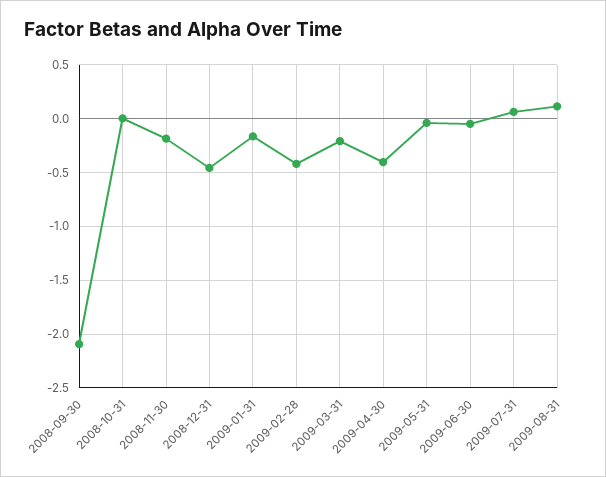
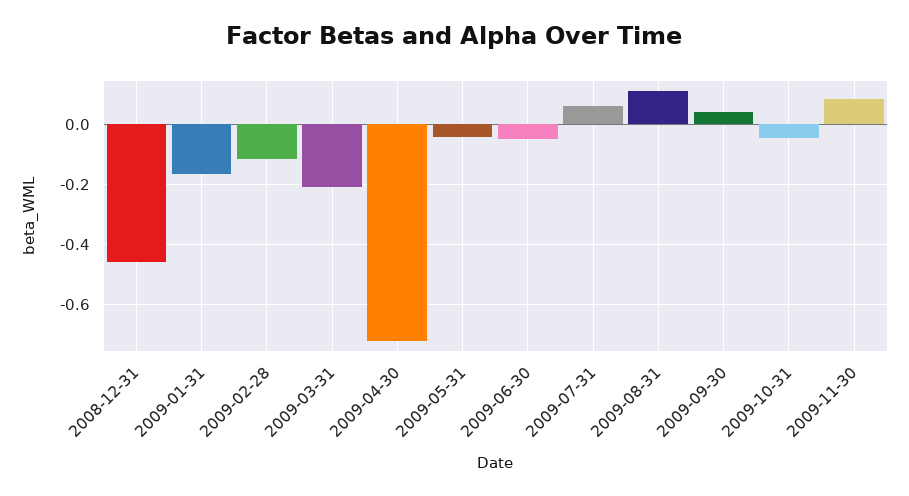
2008-09-30: -2.1 -> none
2008-10-31: 0 -> none
2008-11-30: -0.2 -> none
2009-02-28: -0.4 -> -0.12
2009-04-30: -0.4 -> -0.72
2009-09-30: none -> 0.04
2009-10-31: none -> -0.04
2009-11-30: none -> 0.08

